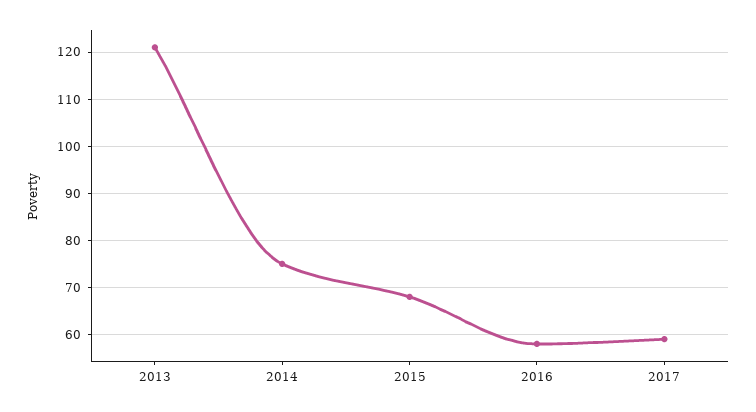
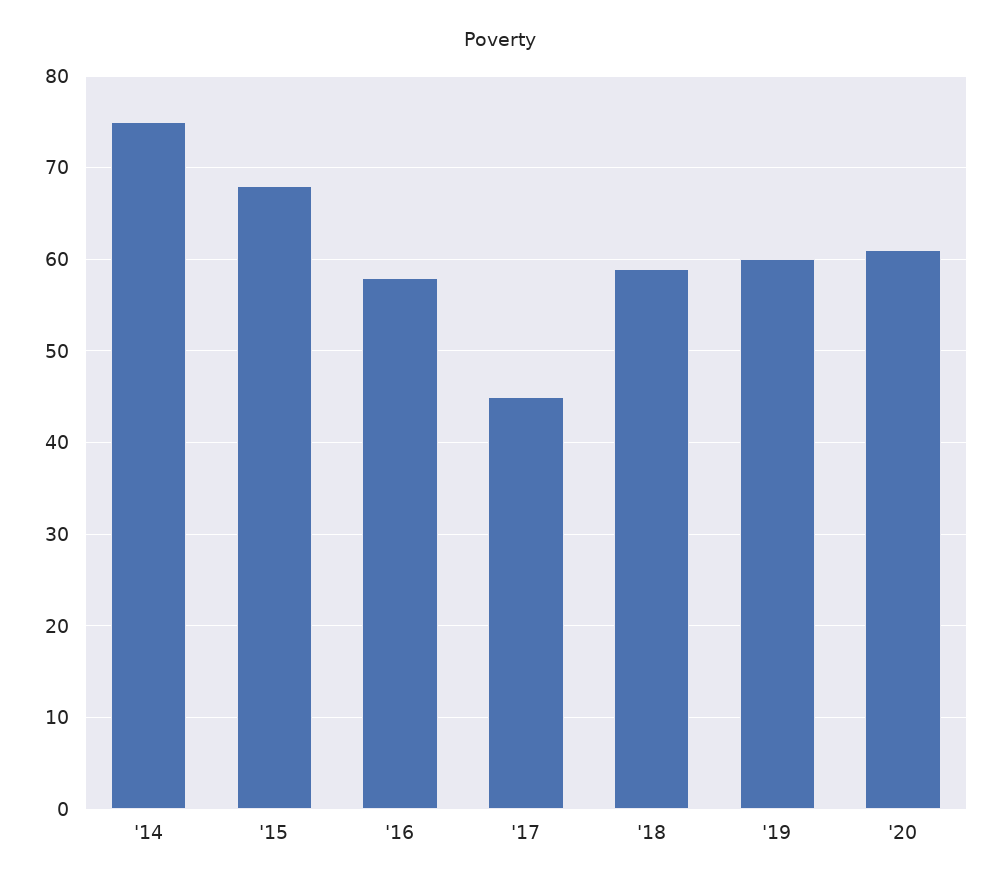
2013: 120 -> none
2017: 60 -> 45
'18: none -> 59
'19: none -> 60
'20: none -> 61

